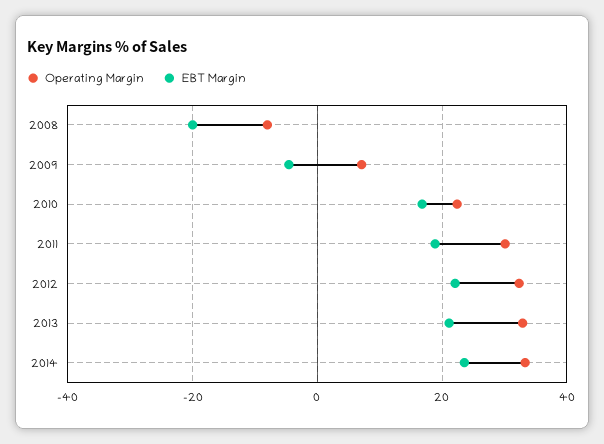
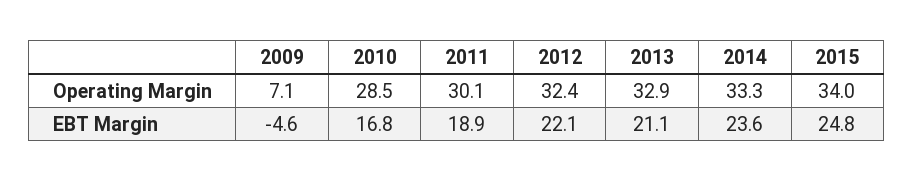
Operating Margin, 2008: -8 -> none
EBT Margin, 2008: -20 -> none
Operating Margin, 2010: 22 -> 28.5
Operating Margin, 2015: none -> 34
EBT Margin, 2015: none -> 24.8

